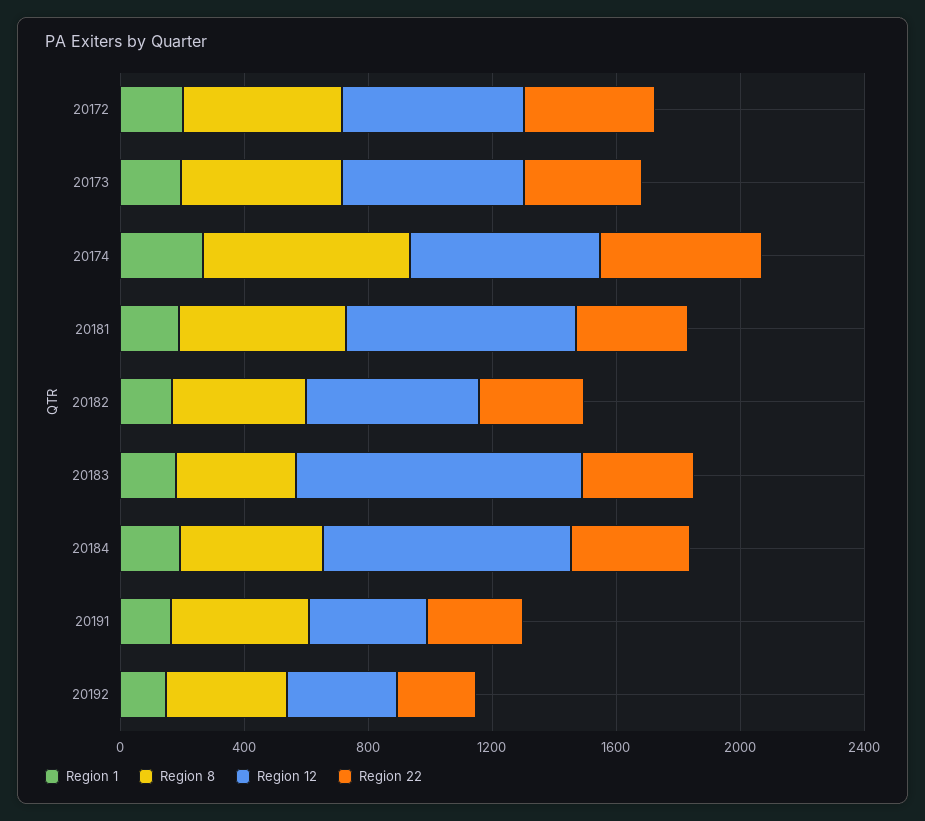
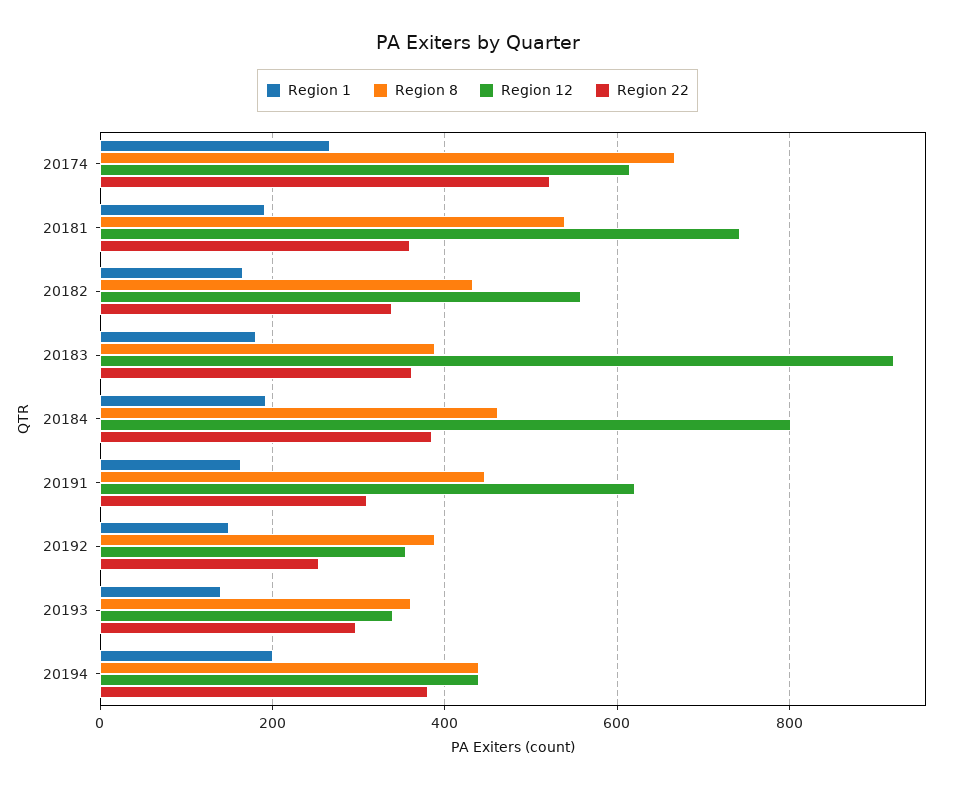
Region 1, 20172: 200 -> none
Region 8, 20172: 500 -> none
Region 12, 20172: 600 -> none
Region 22, 20172: 400 -> none
Region 1, 20173: 200 -> none
Region 8, 20173: 500 -> none
Region 12, 20173: 600 -> none
Region 22, 20173: 400 -> none
Region 12, 20191: 400 -> 620
Region 1, 20193: none -> 140
Region 8, 20193: none -> 360
Region 12, 20193: none -> 340
Region 22, 20193: none -> 300
Region 1, 20194: none -> 200
Region 8, 20194: none -> 440
Region 12, 20194: none -> 440
Region 22, 20194: none -> 380

